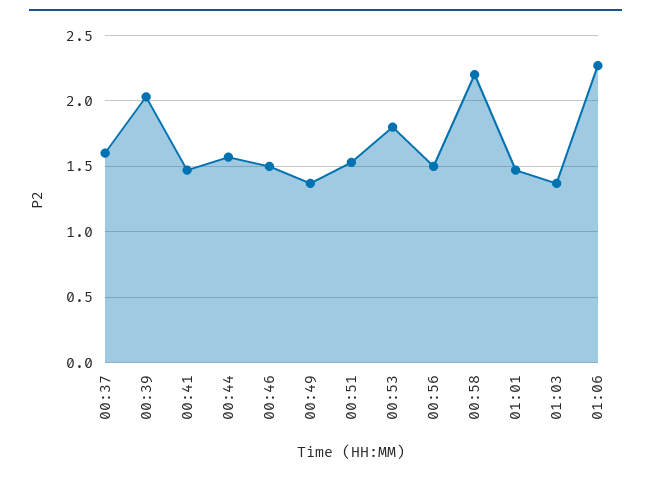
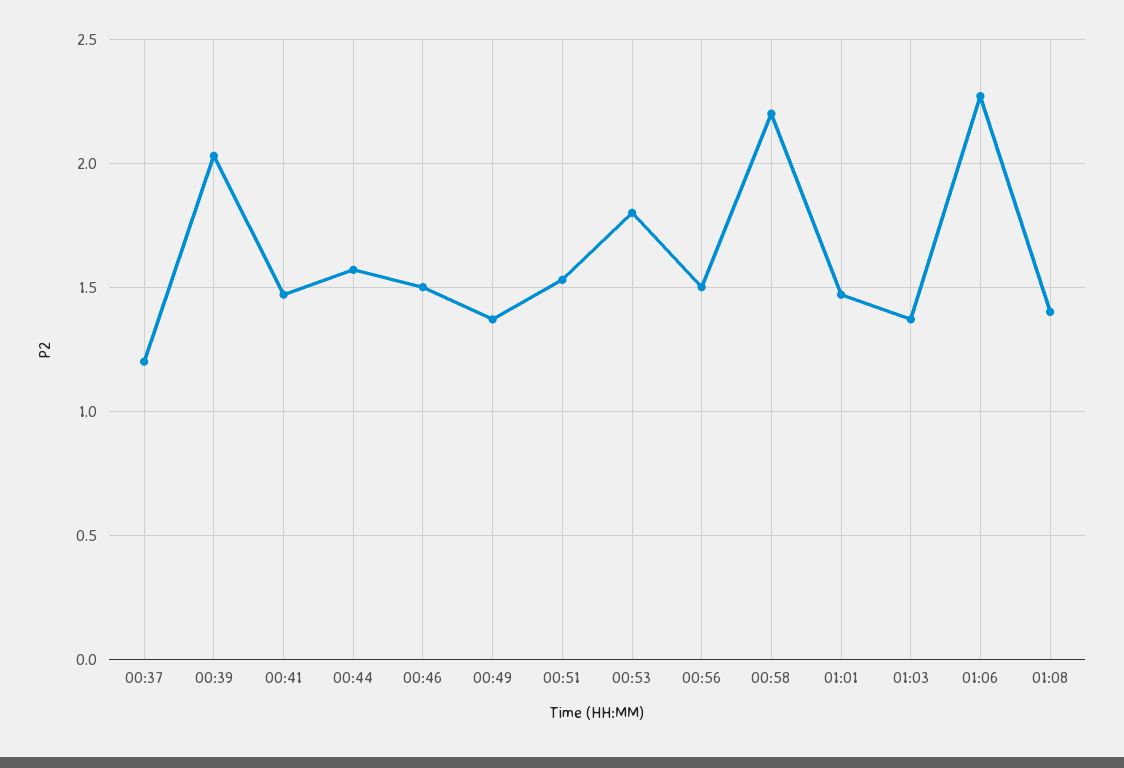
00:37: 1.6 -> 1.2
01:08: none -> 1.4

